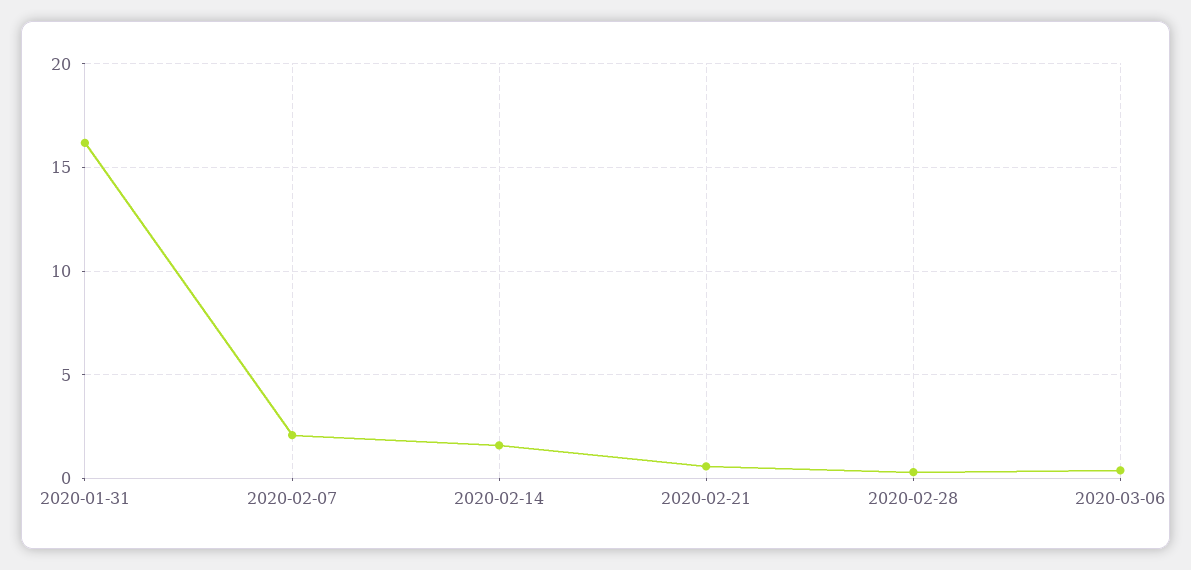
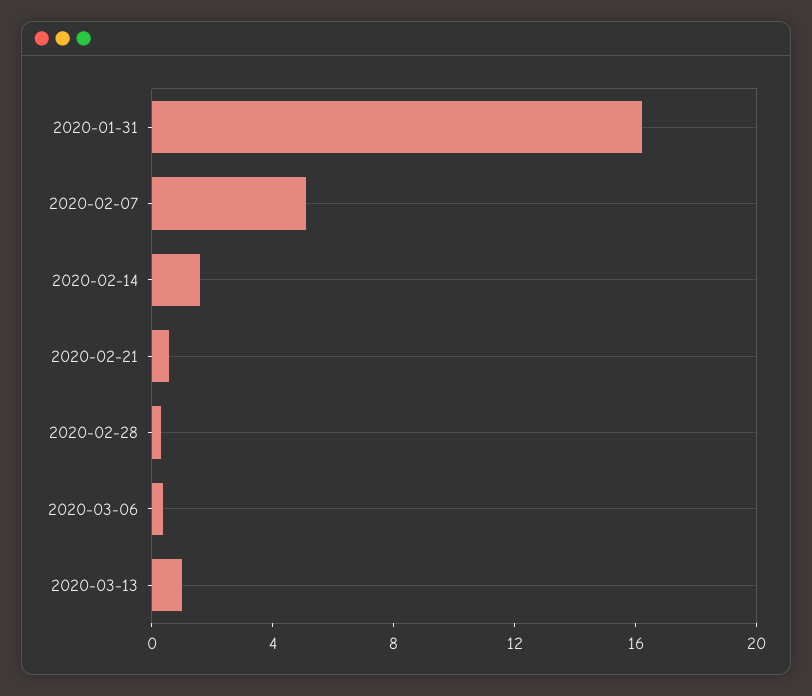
2020-02-07: 2 -> 5
2020-03-13: none -> 1

